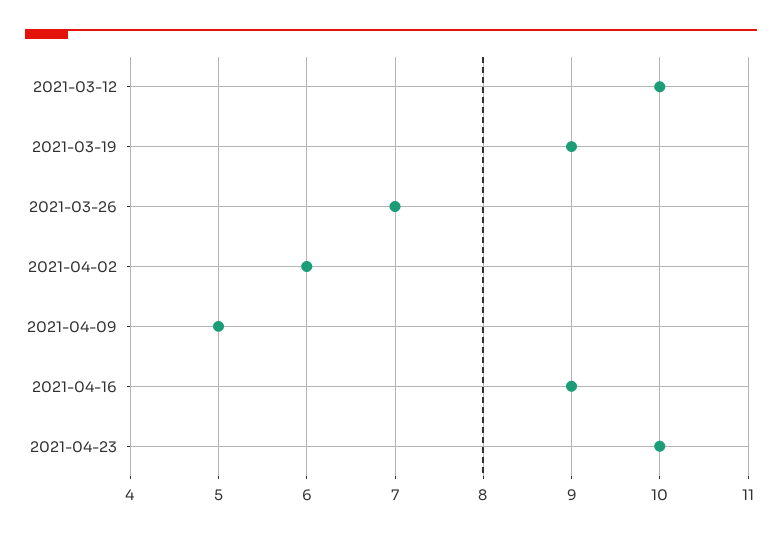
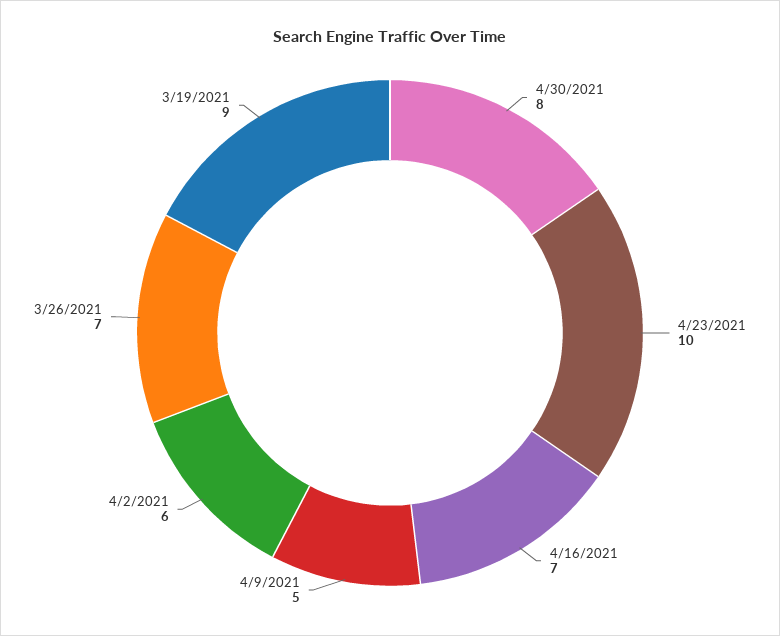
2021-03-12: 10 -> none
2021-04-16: 9 -> 7
4/30/2021: none -> 8

